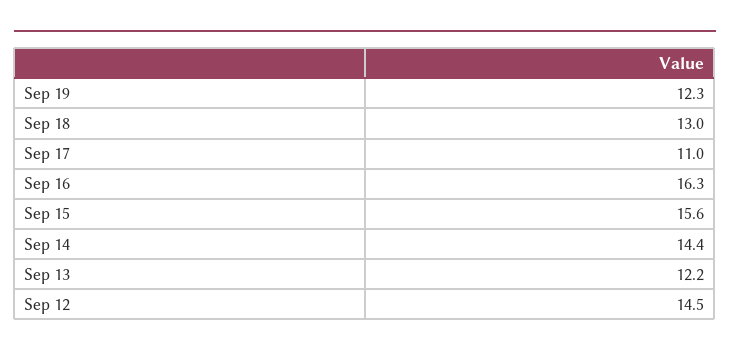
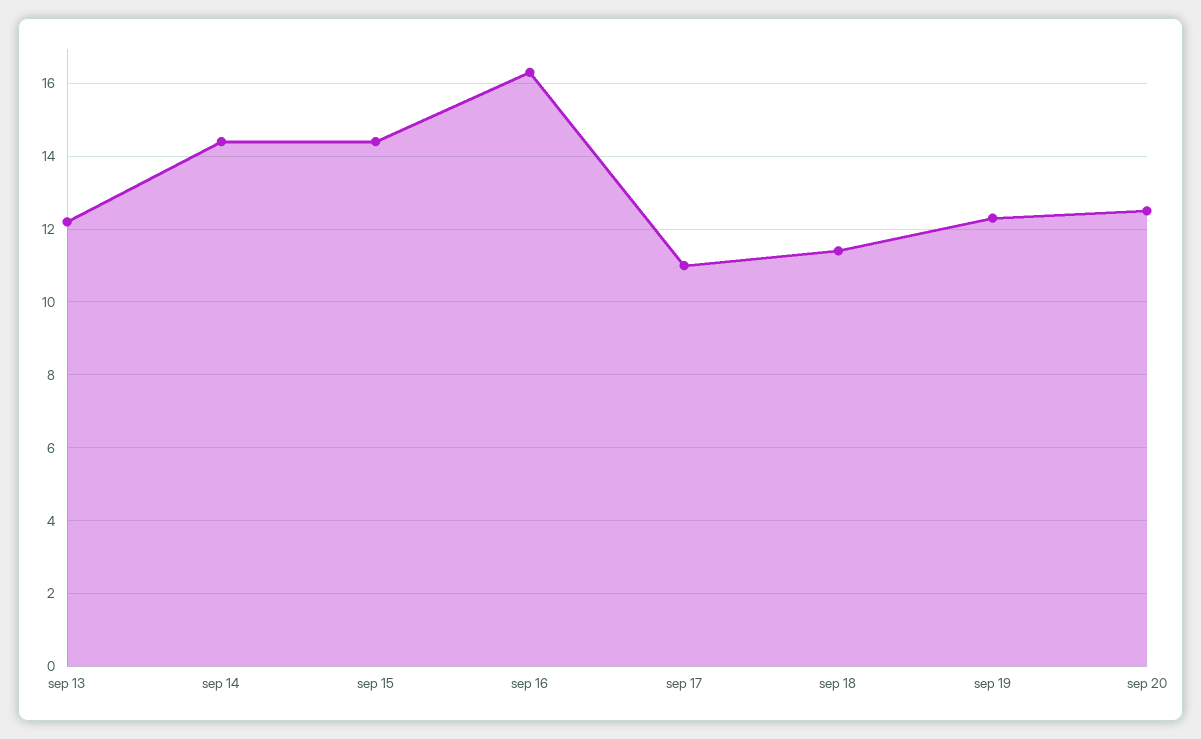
Sep 18: 13 -> 11.5
Sep 15: 15.6 -> 14.5
Sep 12: 14.5 -> none
sep 20: none -> 12.5

